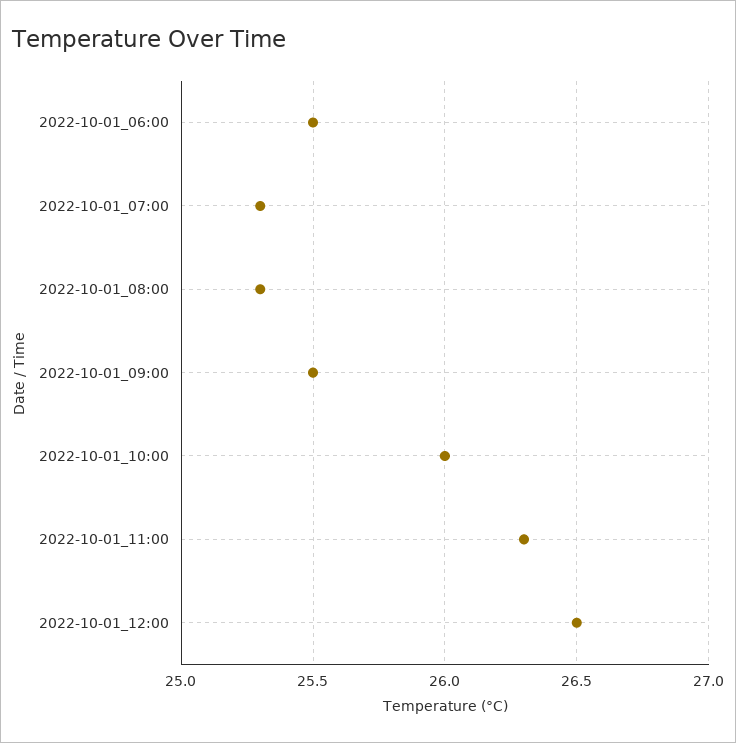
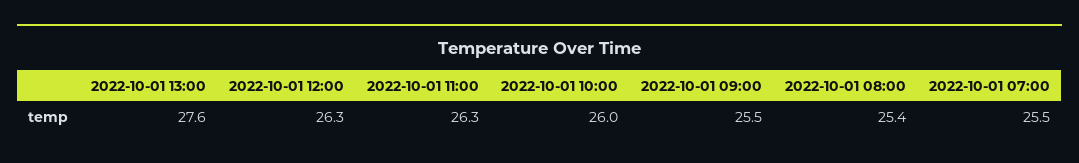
2022-10-01_06:00: 25.5 -> none
2022-10-01_07:00: 25.3 -> 25.5
2022-10-01_08:00: 25.3 -> 25.4
2022-10-01_12:00: 26.5 -> 26.3
2022-10-01 13:00: none -> 27.6

